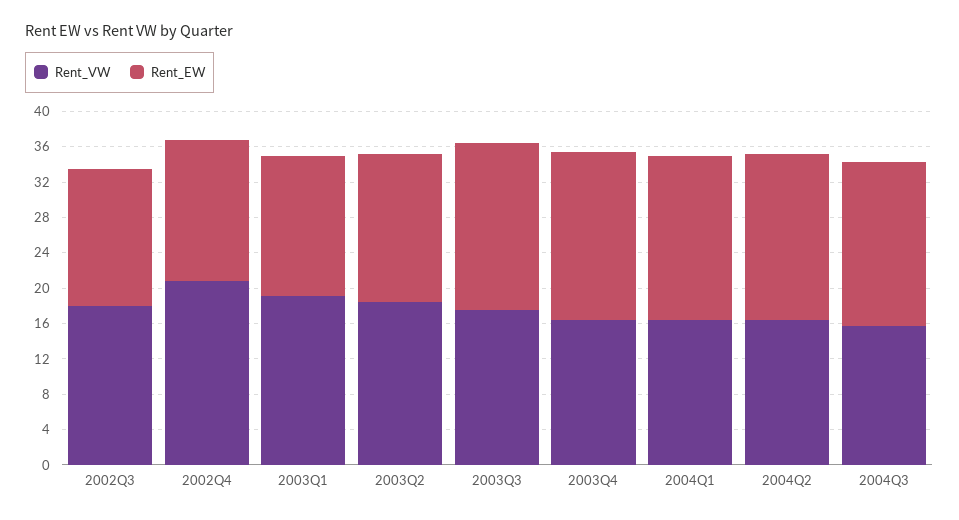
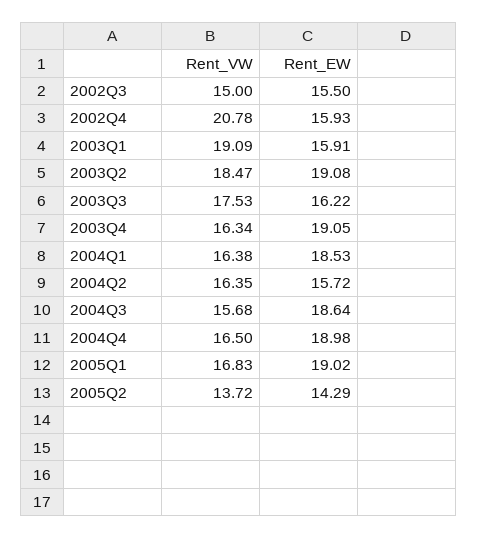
Rent_VW, 2002Q3: 18 -> 15
Rent_EW, 2003Q2: 17 -> 19.08
Rent_EW, 2003Q3: 19 -> 16.22
Rent_EW, 2004Q2: 19 -> 15.72
Rent_VW, 2004Q4: none -> 16.5
Rent_EW, 2004Q4: none -> 18.98
Rent_VW, 2005Q1: none -> 16.83
Rent_EW, 2005Q1: none -> 19.02
Rent_VW, 2005Q2: none -> 13.72
Rent_EW, 2005Q2: none -> 14.29

